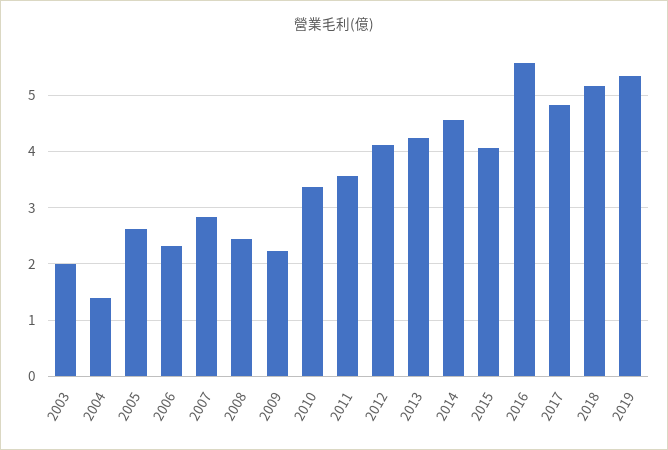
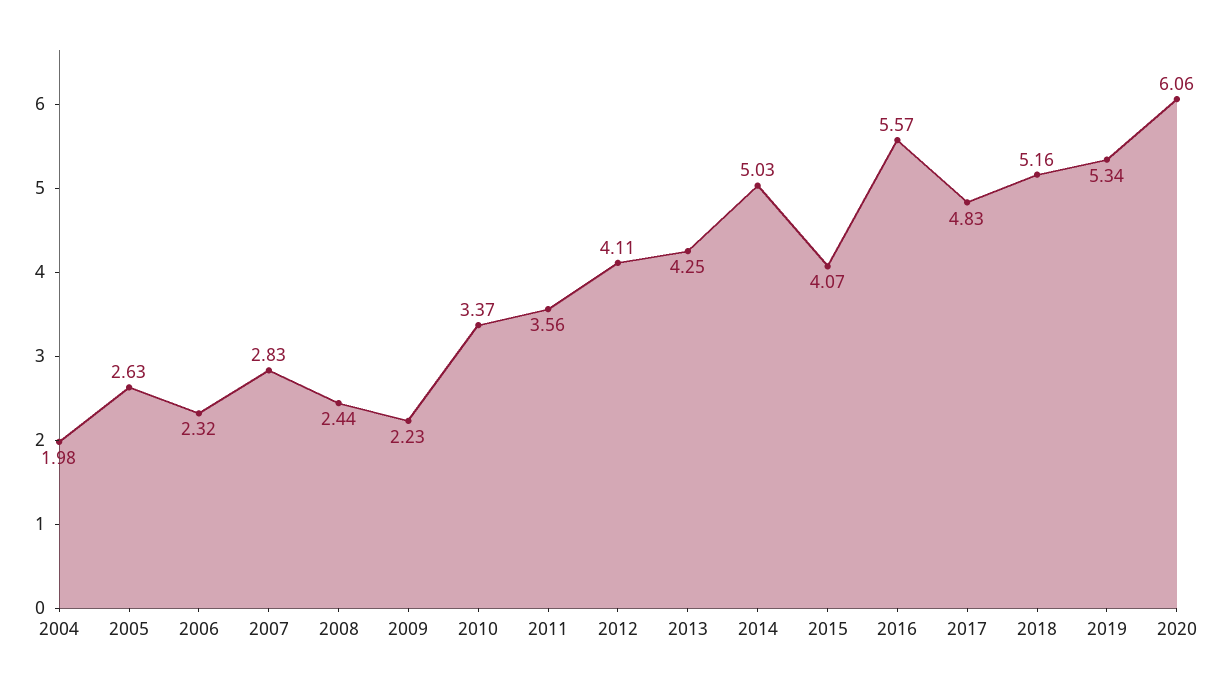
2003: 2 -> none
2004: 1.4 -> 1.98
2014: 4.6 -> 5.03
2020: none -> 6.06

